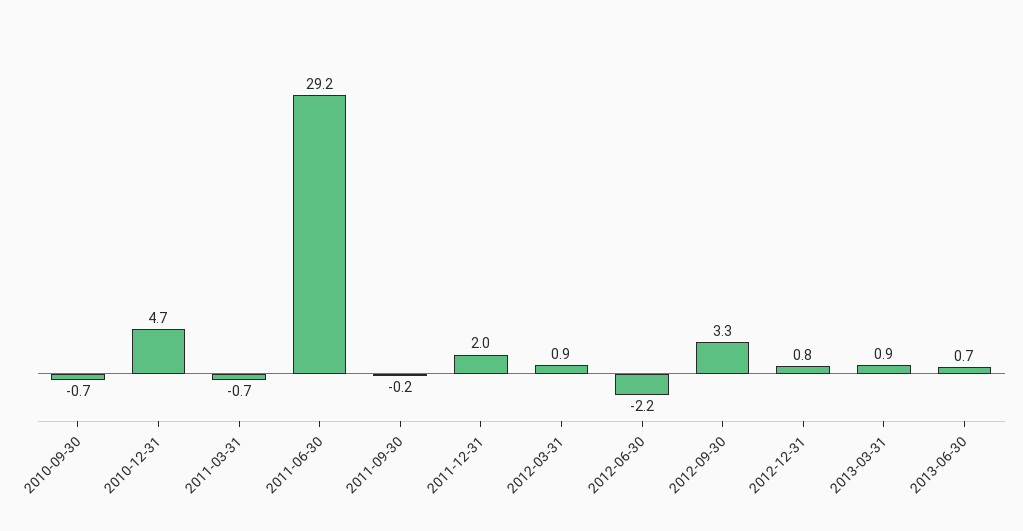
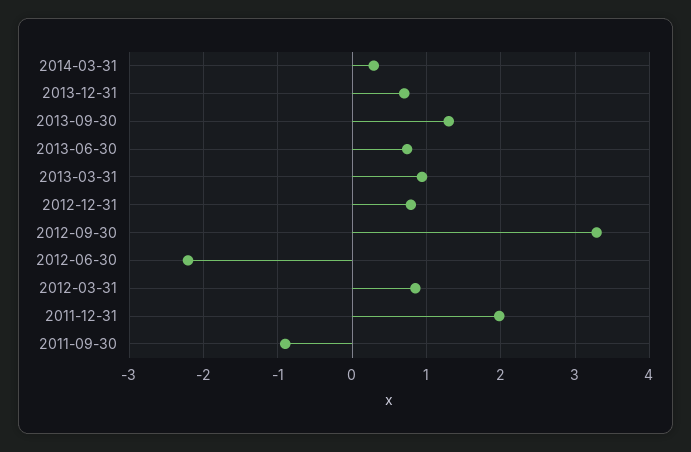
2010-09-30: -0.7 -> none
2010-12-31: 4.7 -> none
2011-03-31: -0.7 -> none
2011-06-30: 29.2 -> none
2011-09-30: -0.2 -> -0.9
2014-03-31: none -> 0.3
2013-12-31: none -> 0.7
2013-09-30: none -> 1.3

